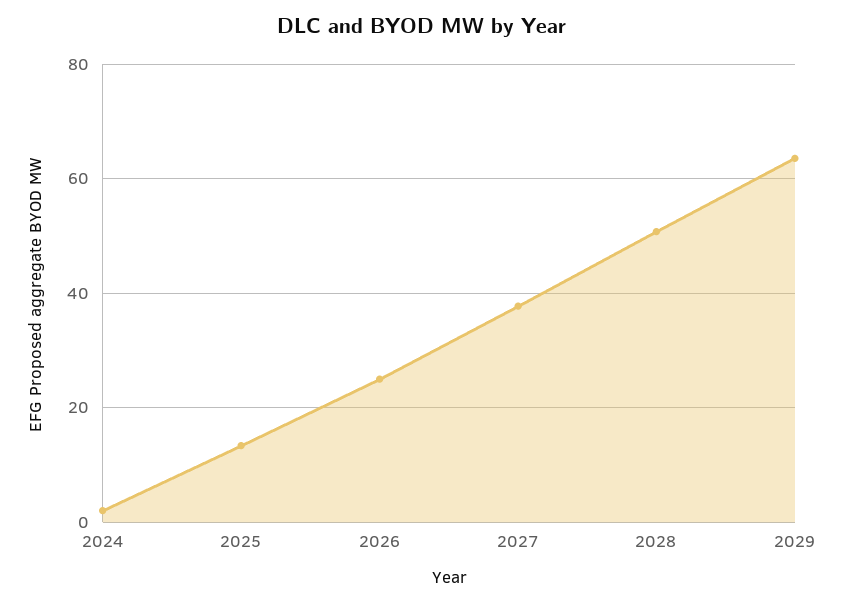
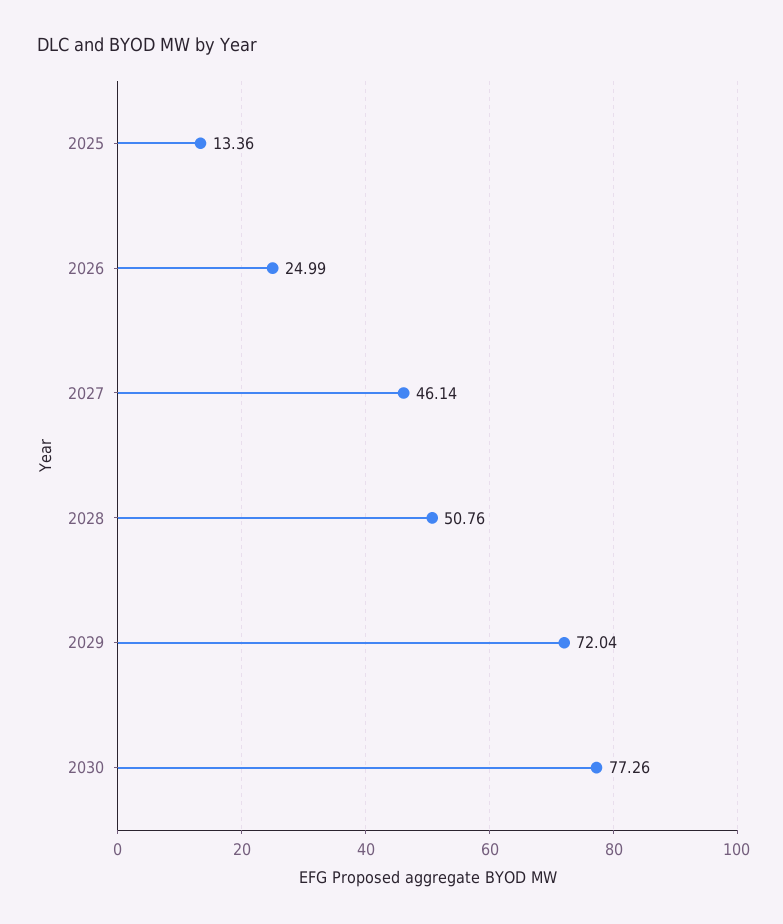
2024: 2 -> none
2027: 38 -> 46.14
2029: 64 -> 72.04
2030: none -> 77.26

